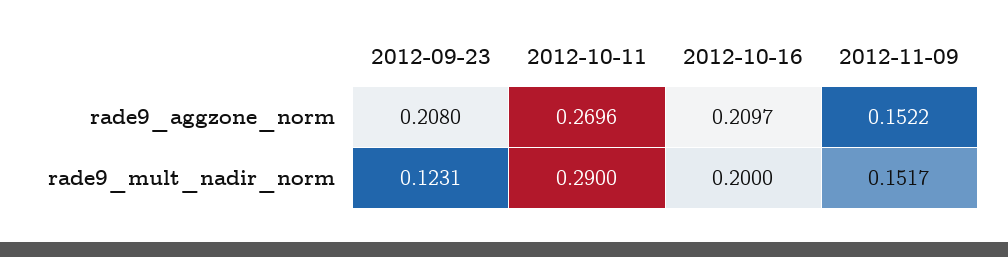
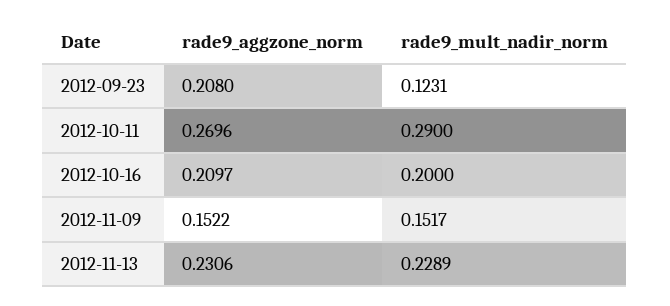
2012-11-13, rade9_aggzone_norm: none -> 0.2306
2012-11-13, rade9_mult_nadir_norm: none -> 0.2289

